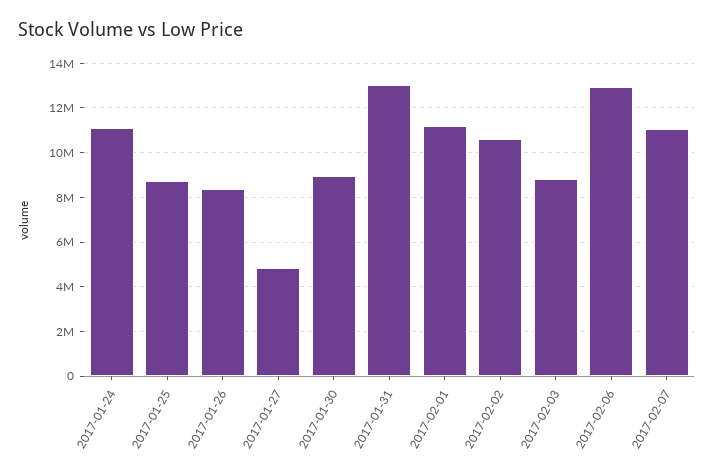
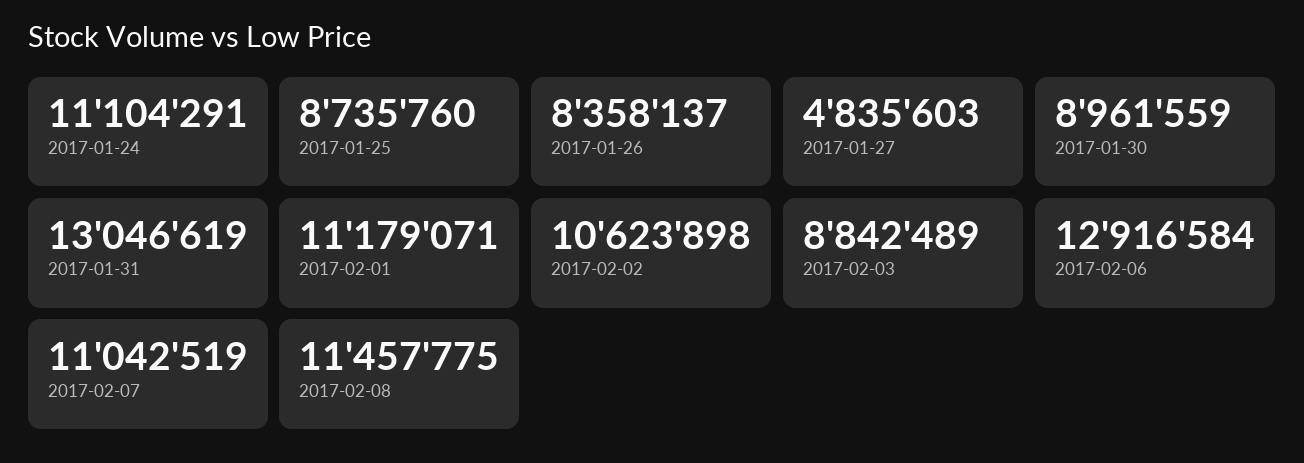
2017-02-08: none -> 11457775

